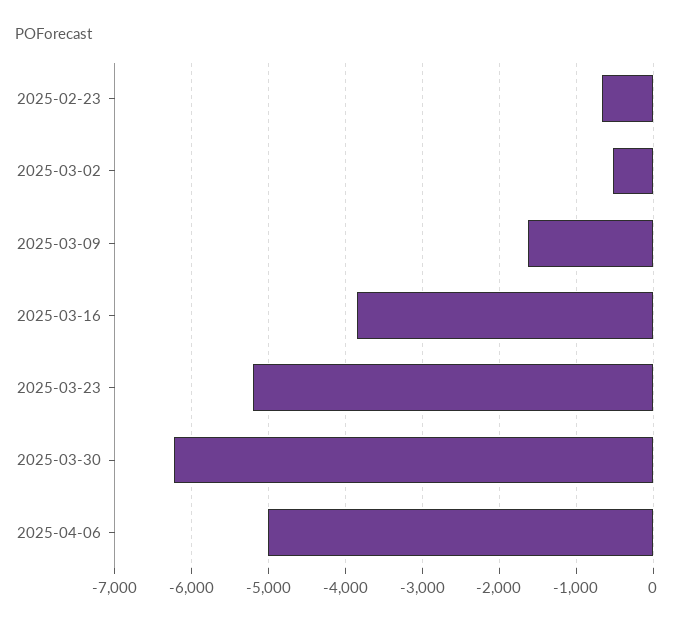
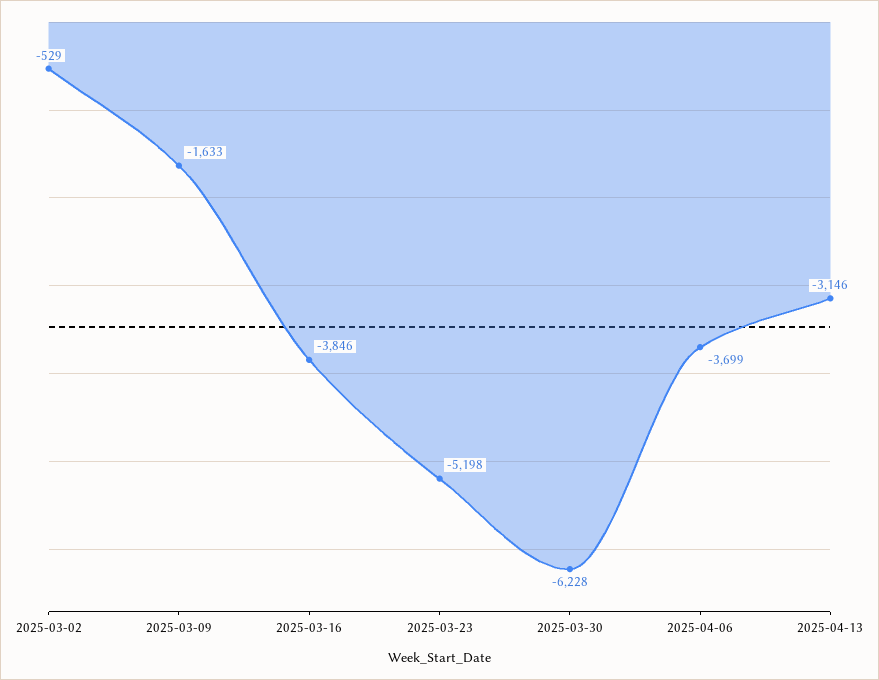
2025-02-23: -700 -> none
2025-04-06: -5000 -> -3699
2025-04-13: none -> -3146

